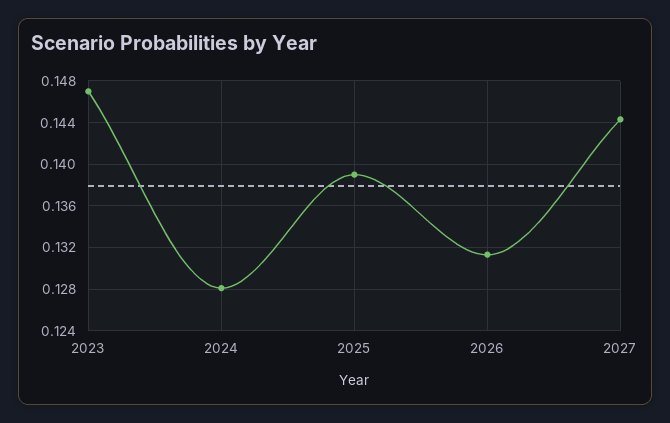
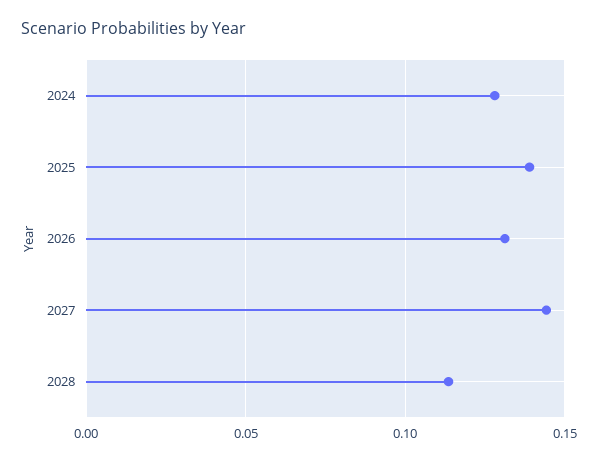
2023: 0.147 -> none
2028: none -> 0.115

